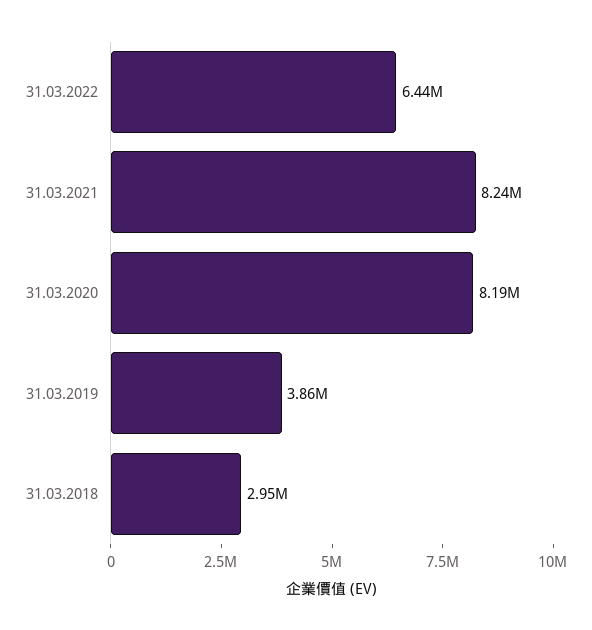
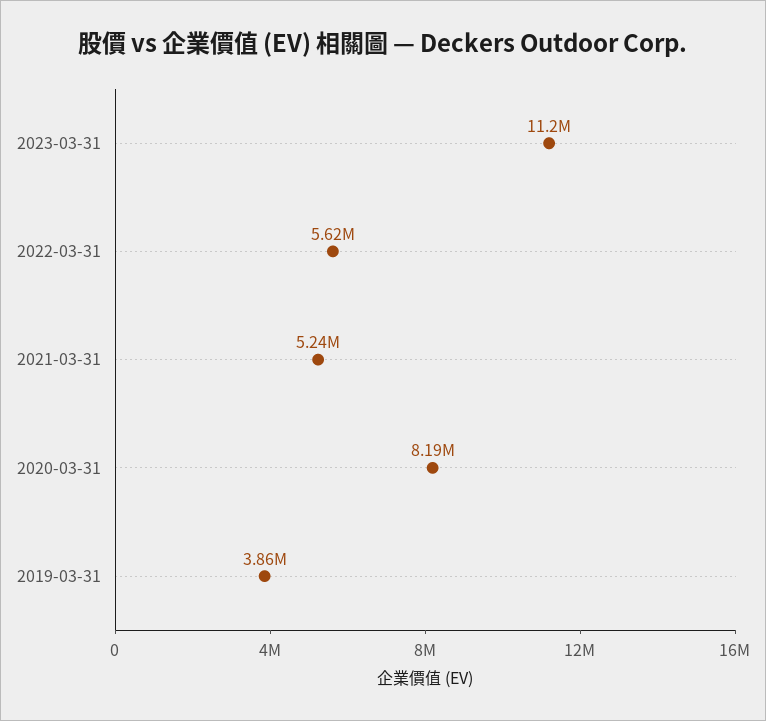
31.03.2022: 6440000 -> 5620000
31.03.2021: 8240000 -> 5240000
31.03.2018: 2950000 -> none
2023-03-31: none -> 11200000

